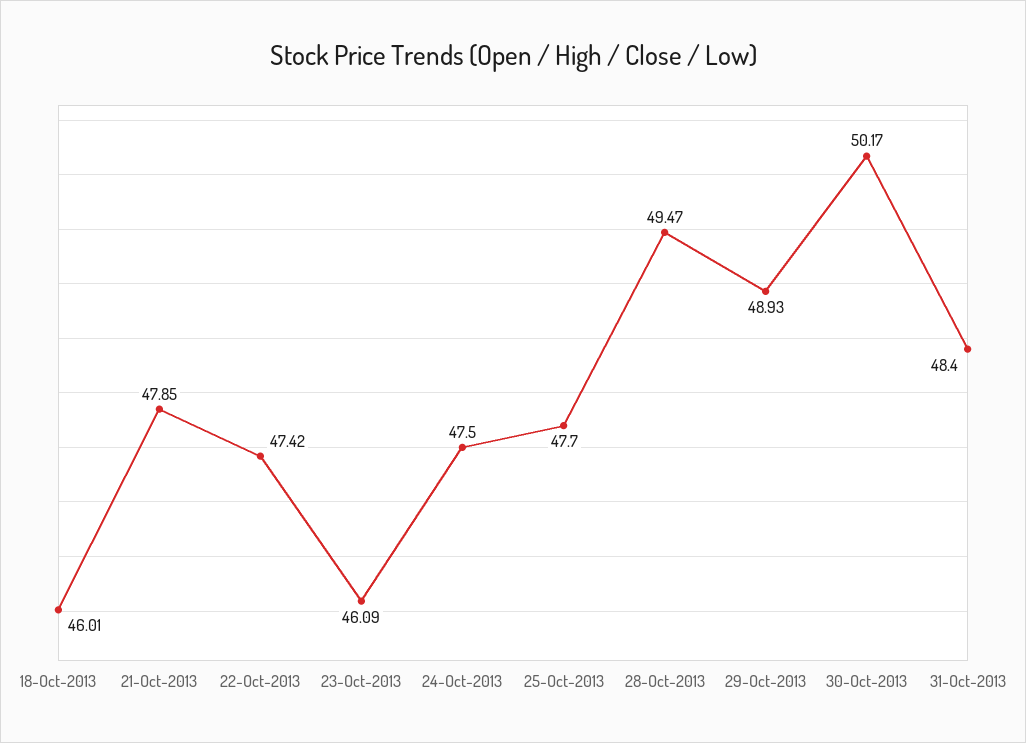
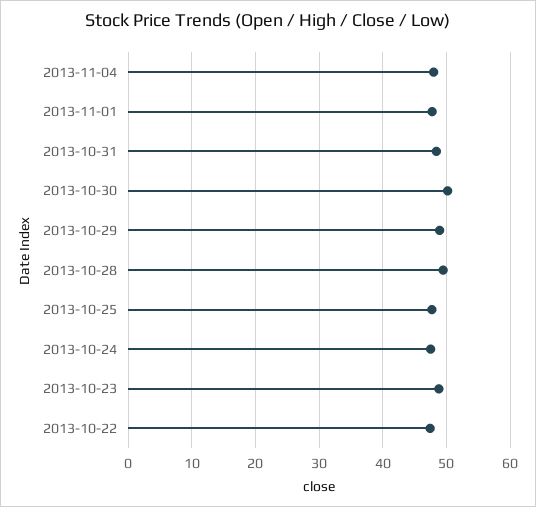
18-Oct-2013: 46.01 -> none
21-Oct-2013: 47.85 -> none
23-Oct-2013: 46.09 -> 49
2013-11-04: none -> 48
2013-11-01: none -> 48

